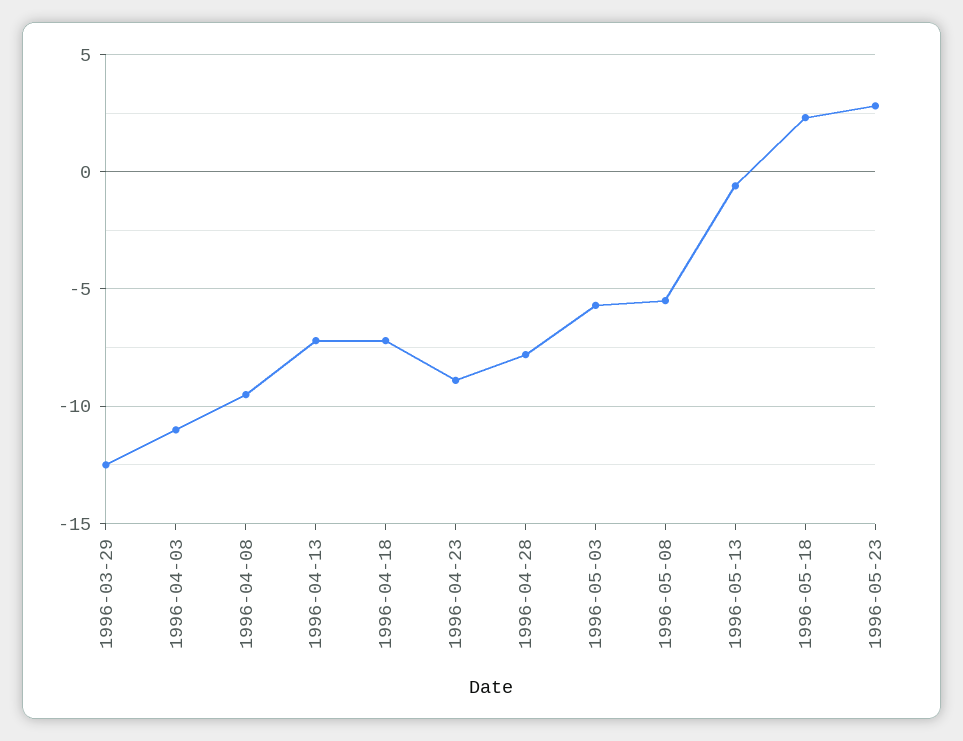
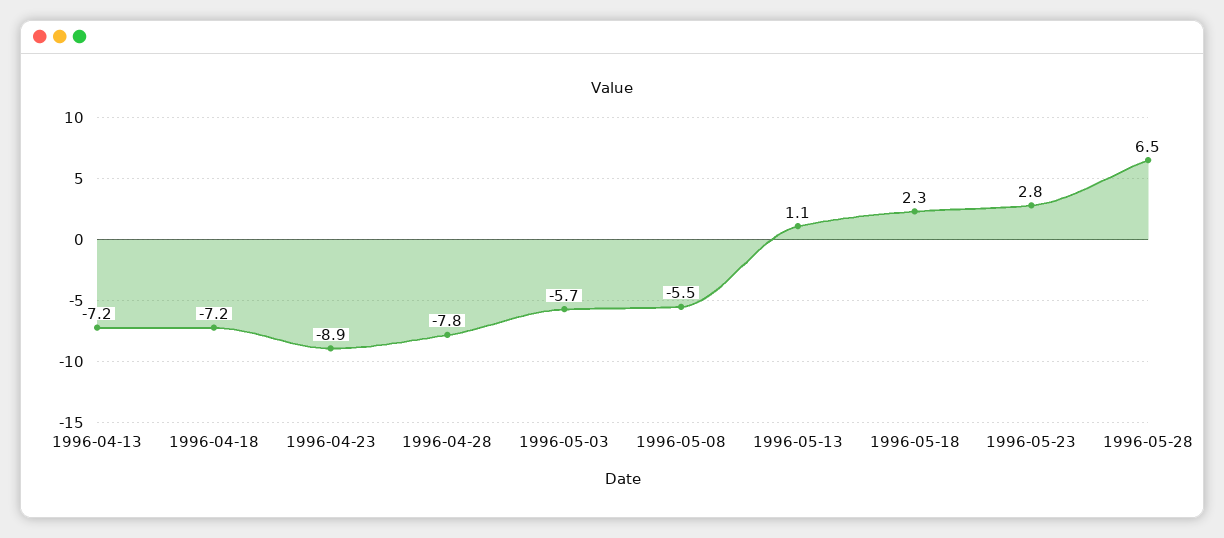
1996-03-29: -12.5 -> none
1996-04-03: -11 -> none
1996-04-08: -9.5 -> none
1996-05-13: -0.5 -> 1.1
1996-05-28: none -> 6.5

